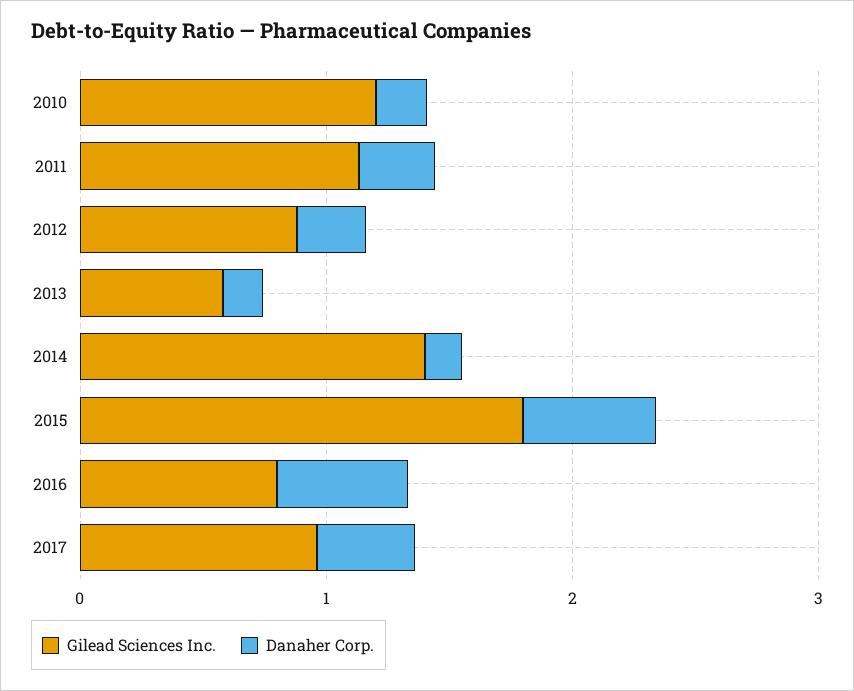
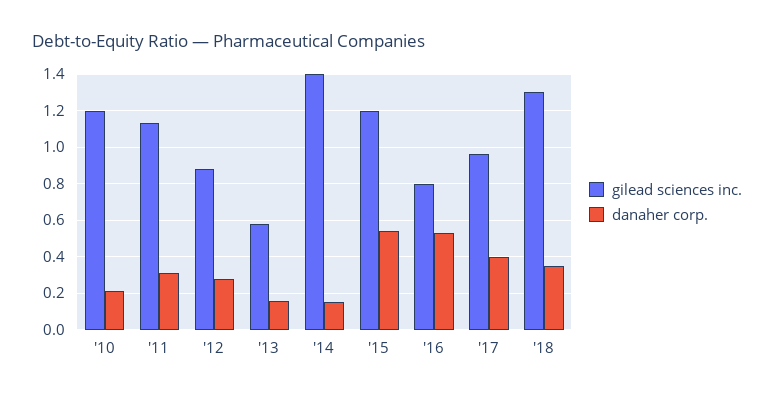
Gilead Sciences Inc., 2015: 1.8 -> 1.2
Gilead Sciences Inc., '18: none -> 1.3
Danaher Corp., '18: none -> 0.35

